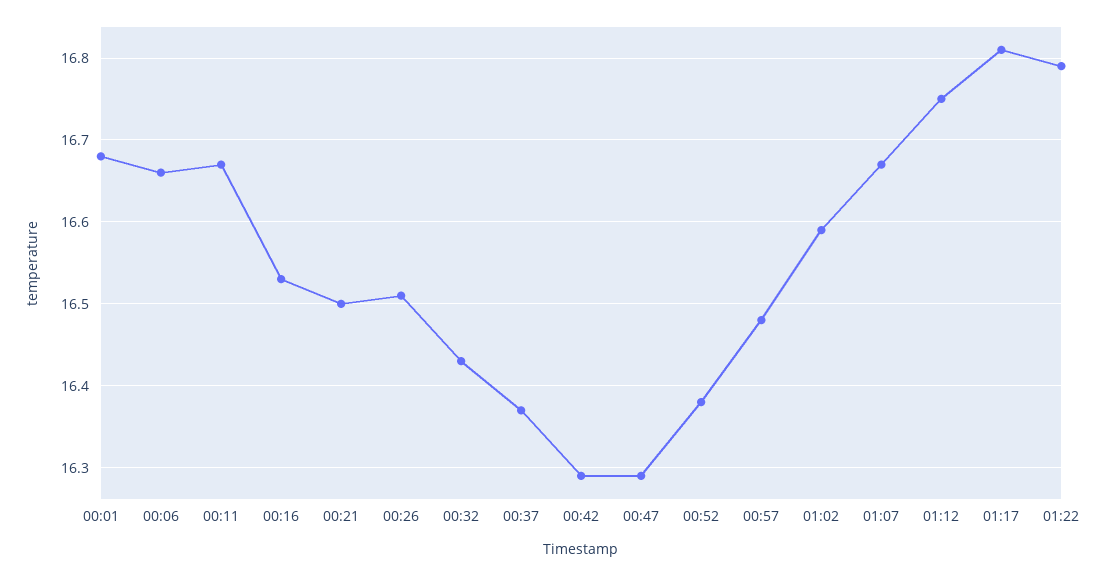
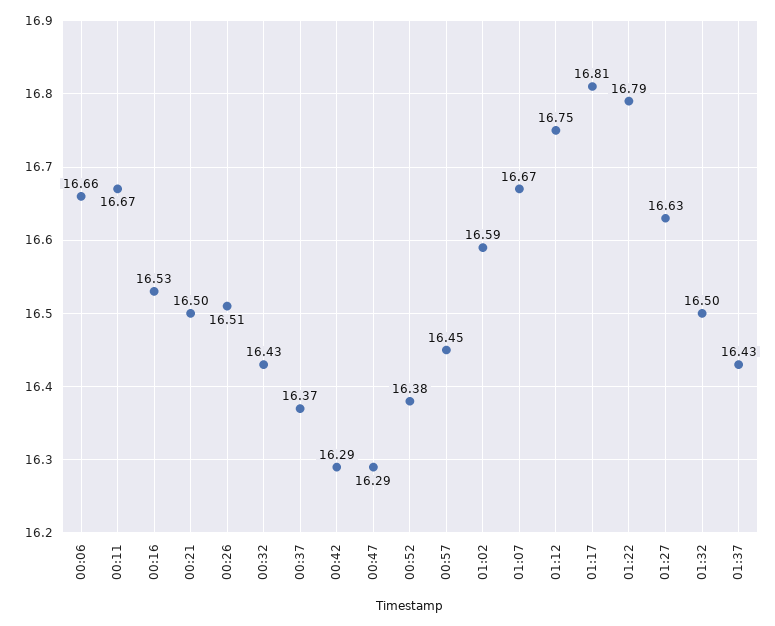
00:01: 16.68 -> none
00:57: 16.48 -> 16.45
01:27: none -> 16.63
01:32: none -> 16.5
01:37: none -> 16.43

